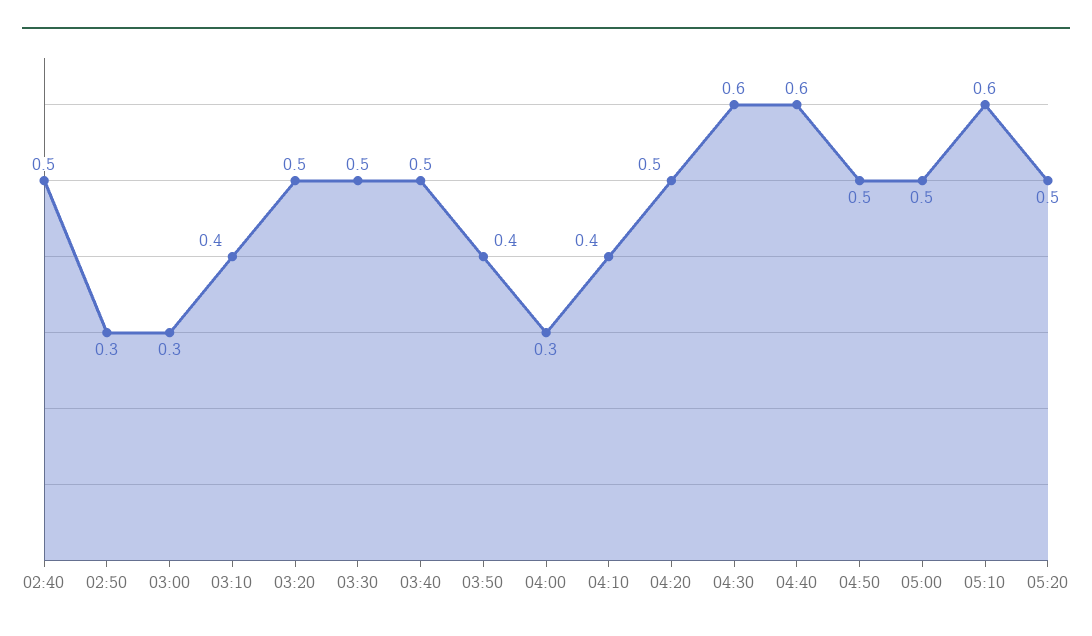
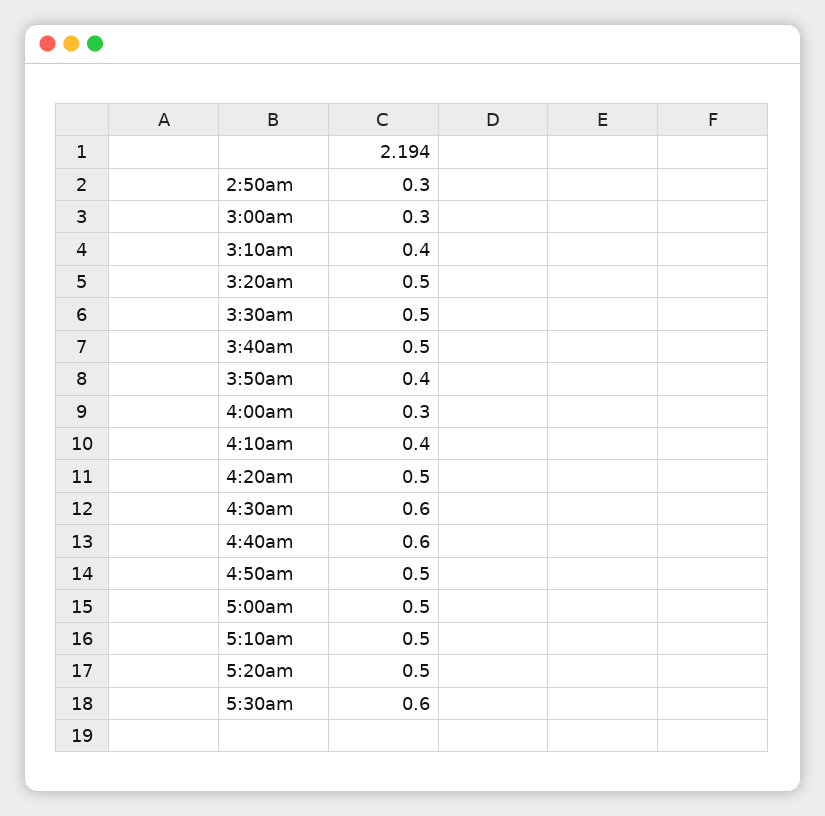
02:40: 0.5 -> none
05:10: 0.6 -> 0.5
5:30am: none -> 0.6

